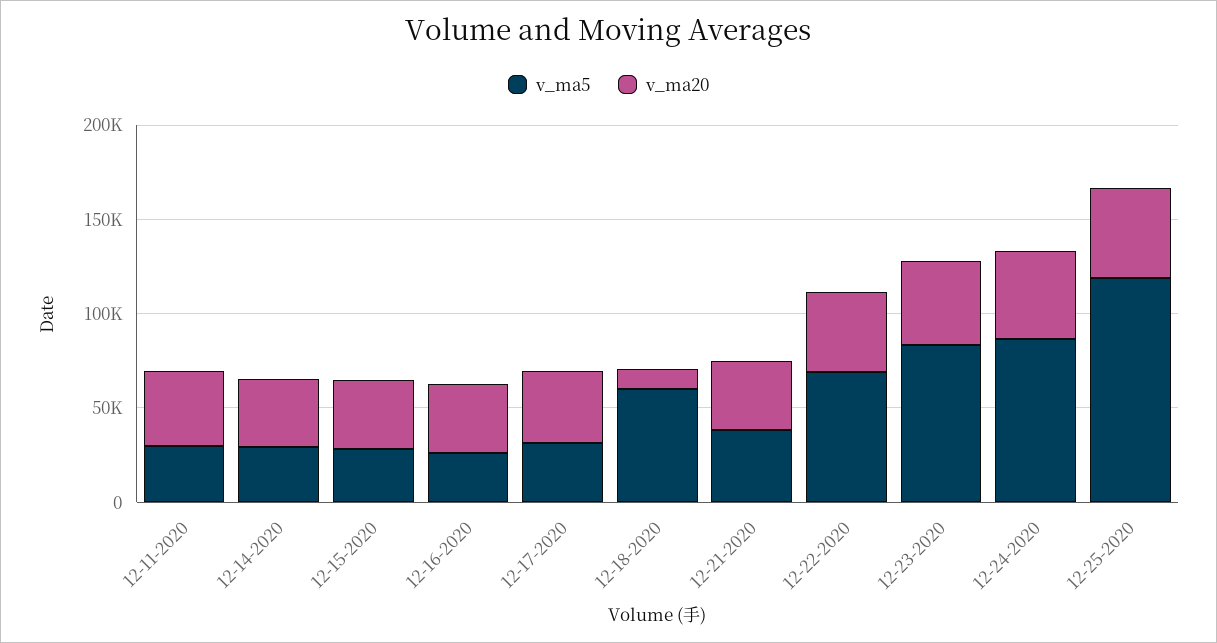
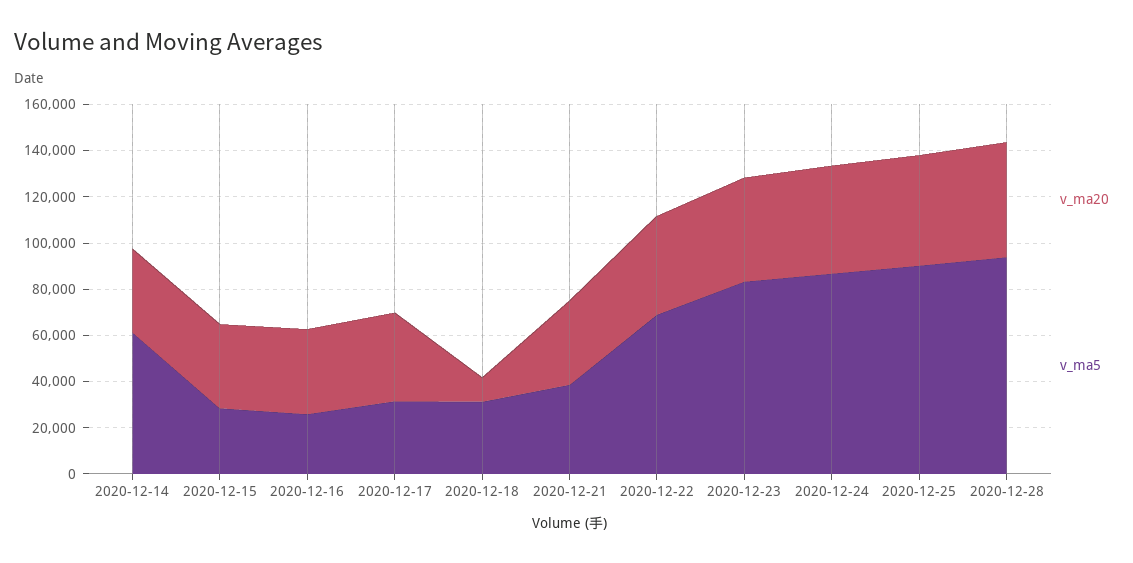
v_ma5, 12-11-2020: 30000 -> none
v_ma20, 12-11-2020: 40000 -> none
v_ma5, 12-14-2020: 30000 -> 60000
v_ma5, 12-18-2020: 60000 -> 30000
v_ma5, 12-25-2020: 120000 -> 90000
v_ma20, 2020-12-28: none -> 50000
v_ma5, 2020-12-28: none -> 95000

